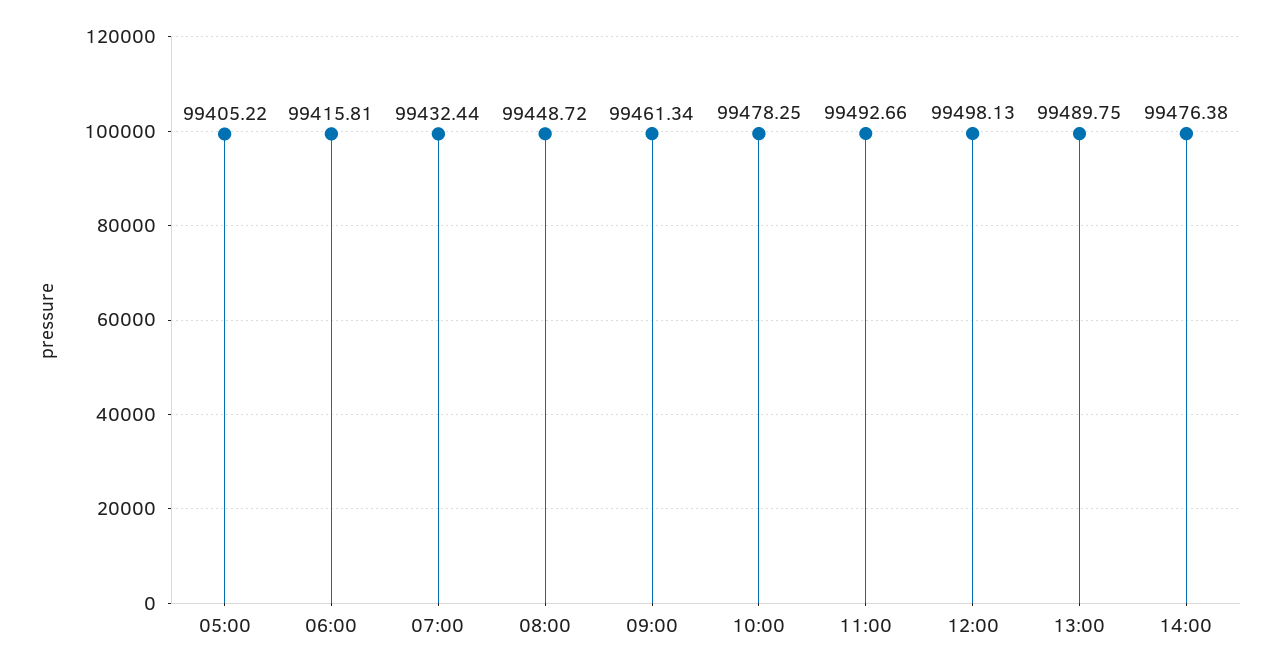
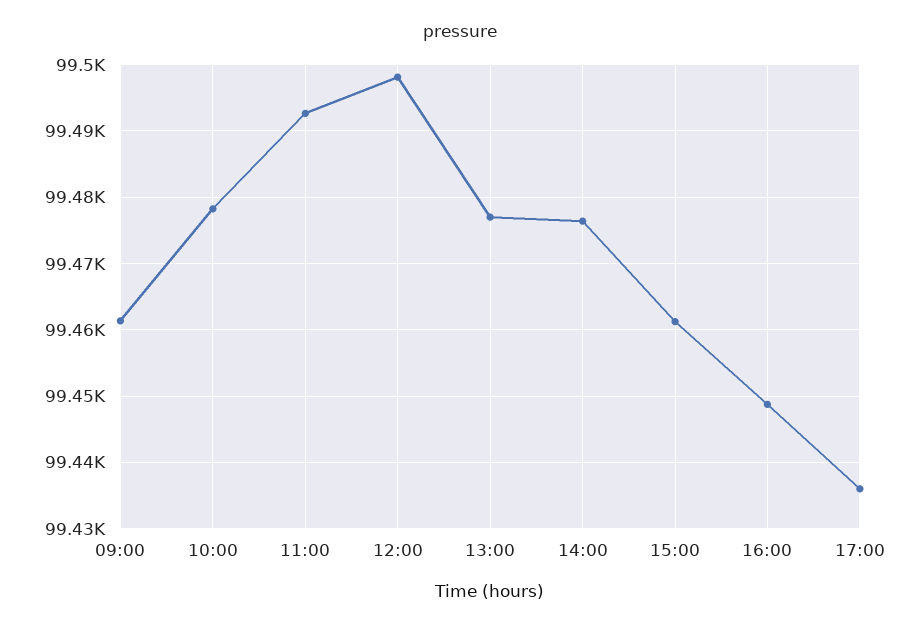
05:00: 99405.22 -> none
06:00: 99415.81 -> none
07:00: 99432.44 -> none
08:00: 99448.72 -> none
13:00: 99489.75 -> 99477
15:00: none -> 99461
16:00: none -> 99449
17:00: none -> 99436

